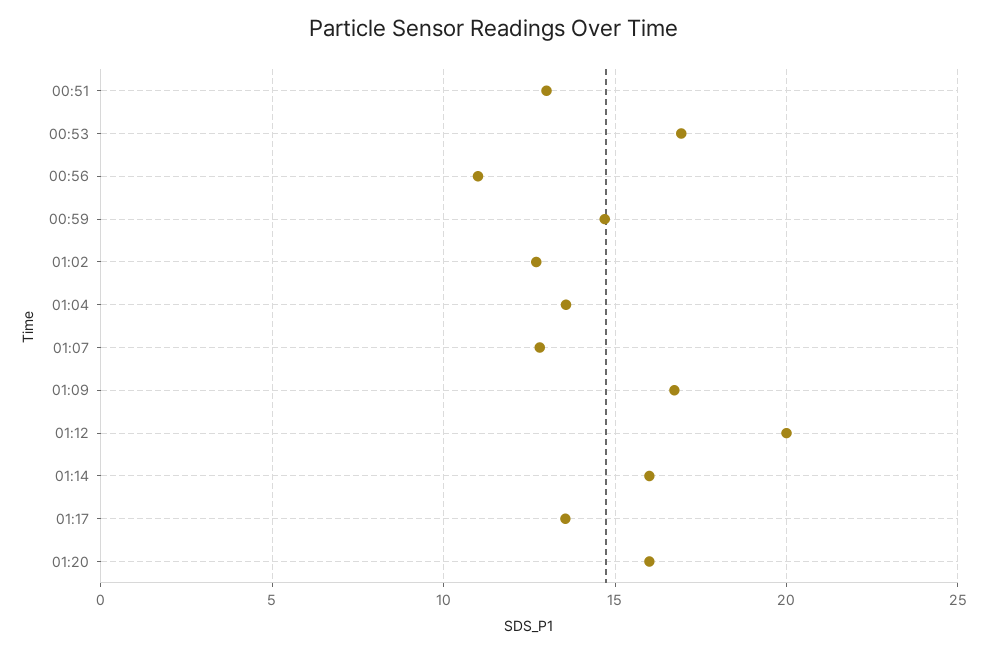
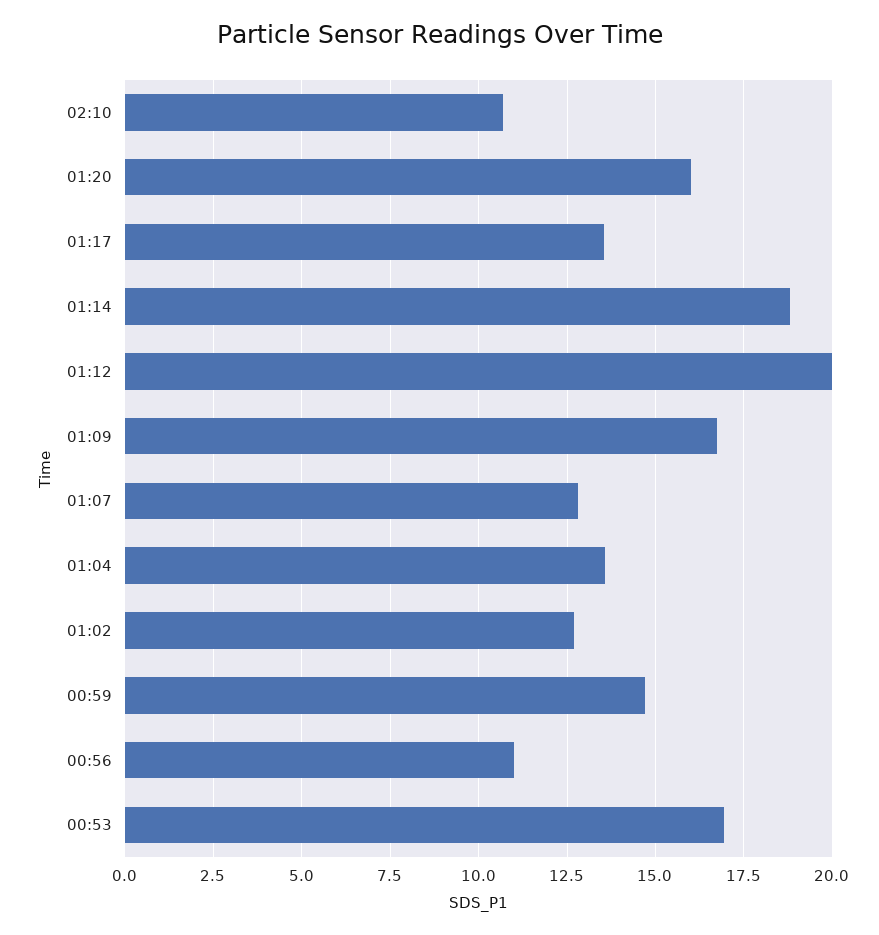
00:51: 13 -> none
01:14: 16 -> 18.75
02:10: none -> 10.75

